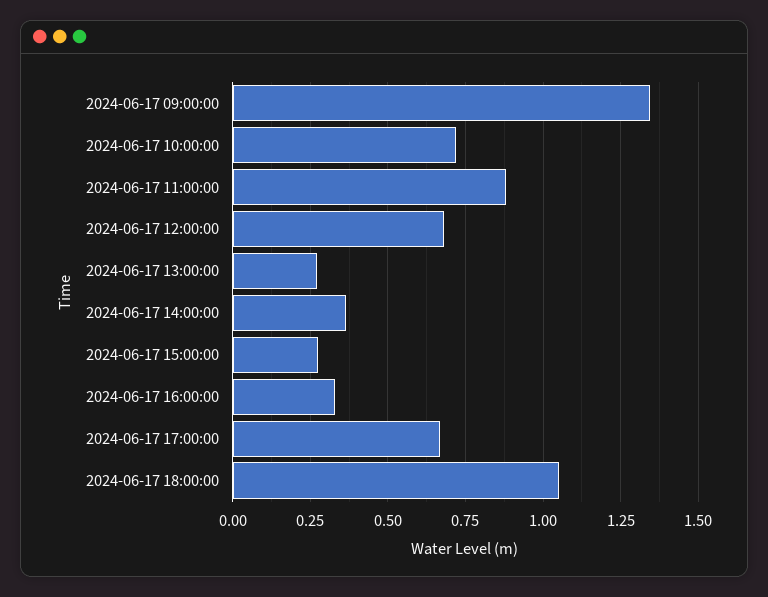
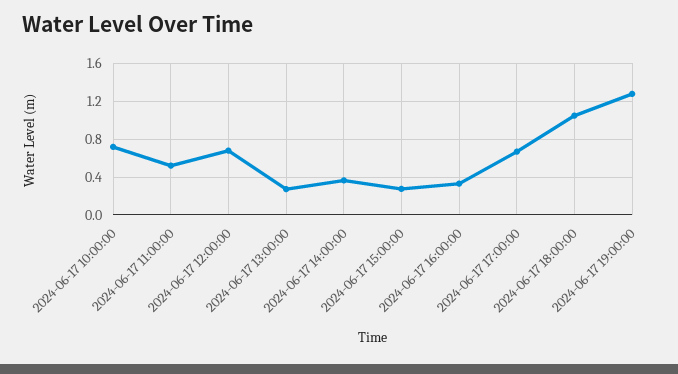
2024-06-17 09:00:00: 1.35 -> none
2024-06-17 11:00:00: 0.875 -> 0.5
2024-06-17 19:00:00: none -> 1.3

